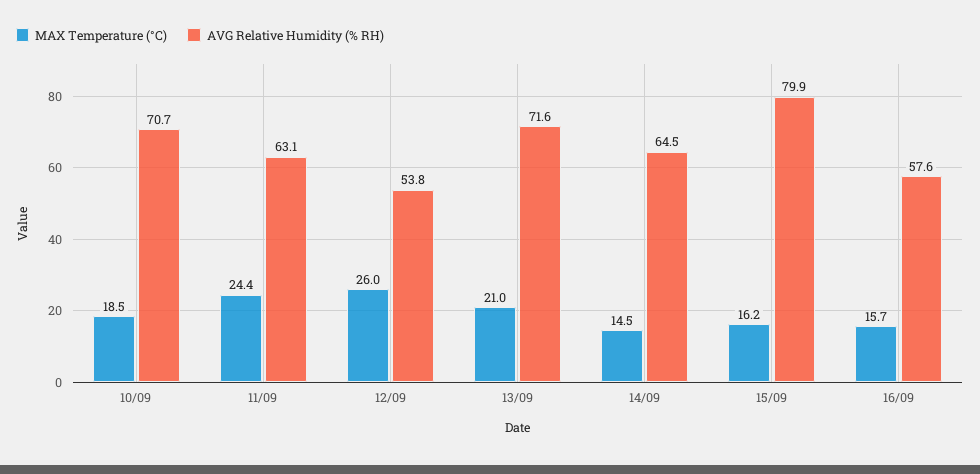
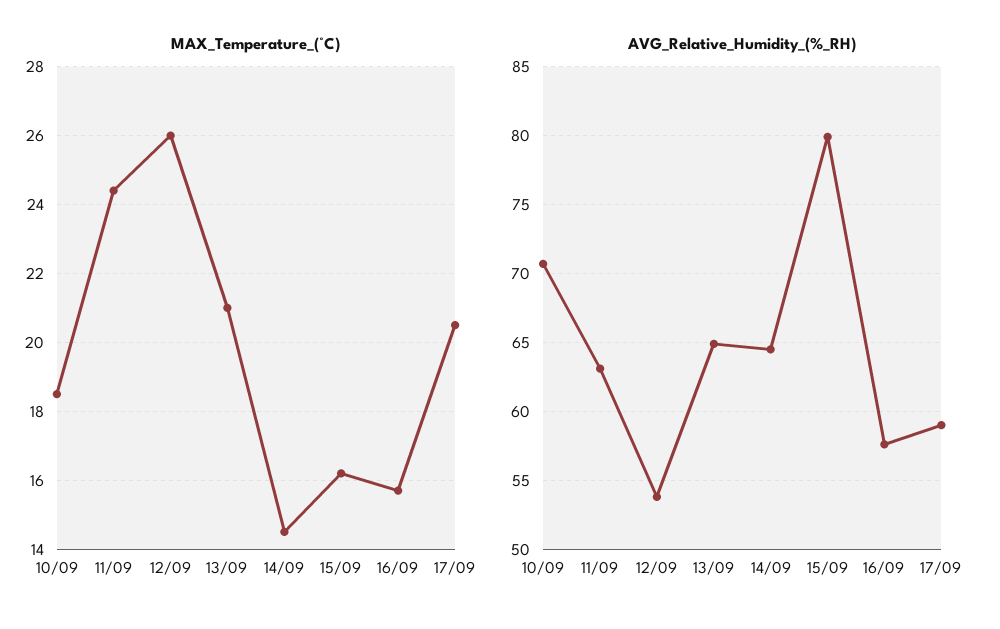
AVG Relative Humidity (% RH), 13/09: 71.6 -> 65
MAX Temperature (°C), 17/09: none -> 20.5
AVG Relative Humidity (% RH), 17/09: none -> 59

